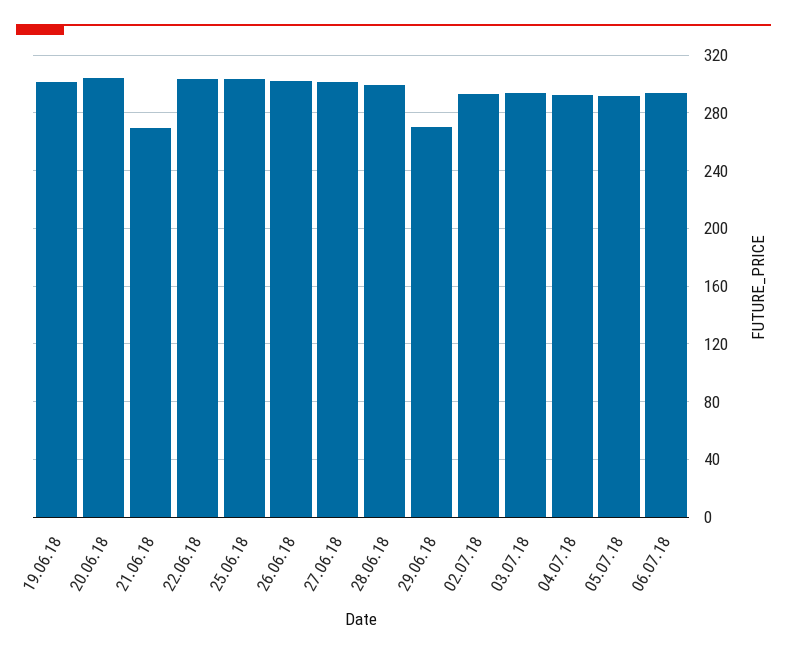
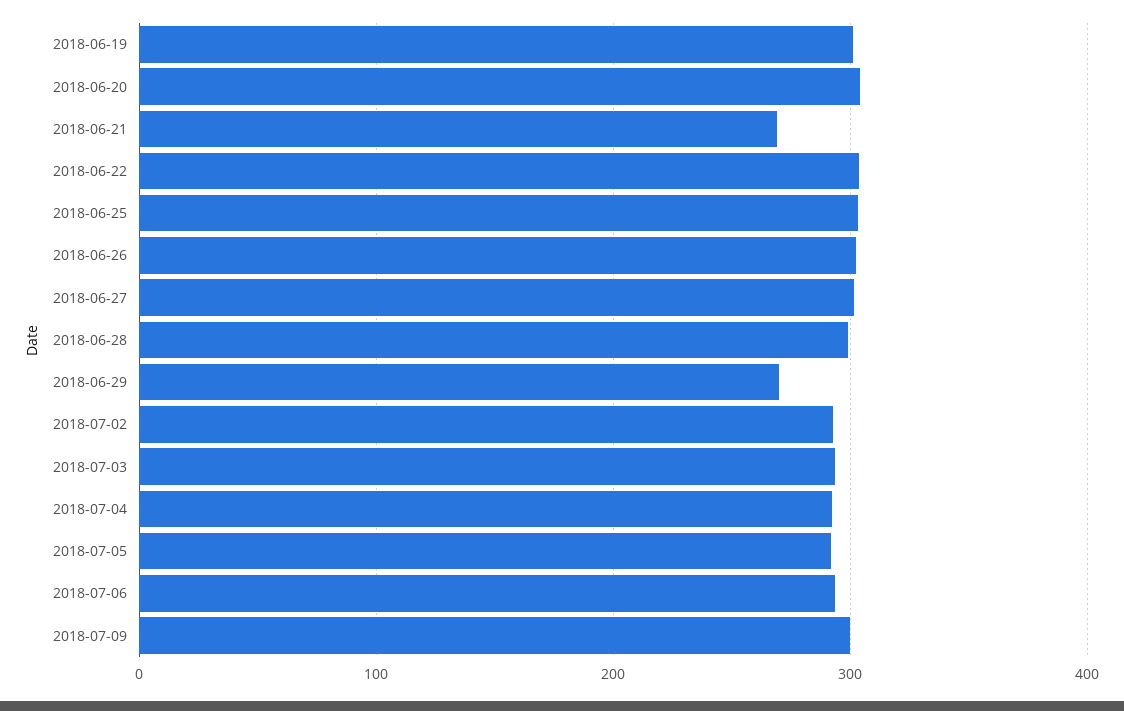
2018-07-09: none -> 300

